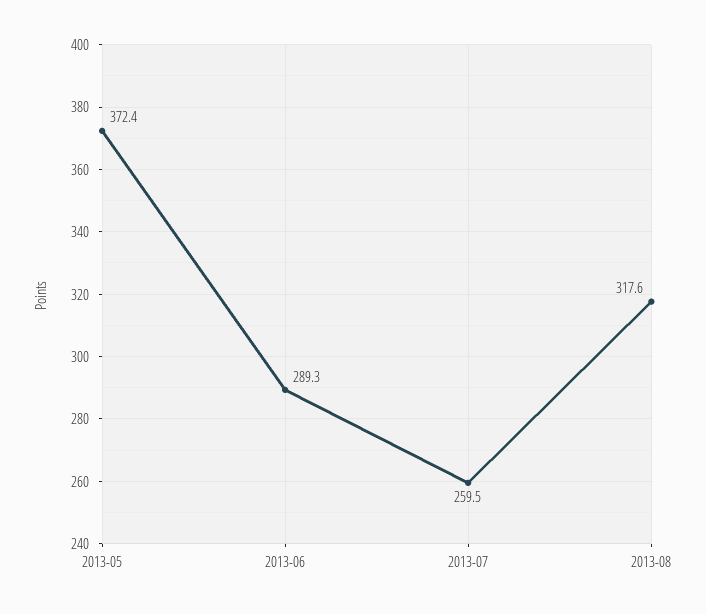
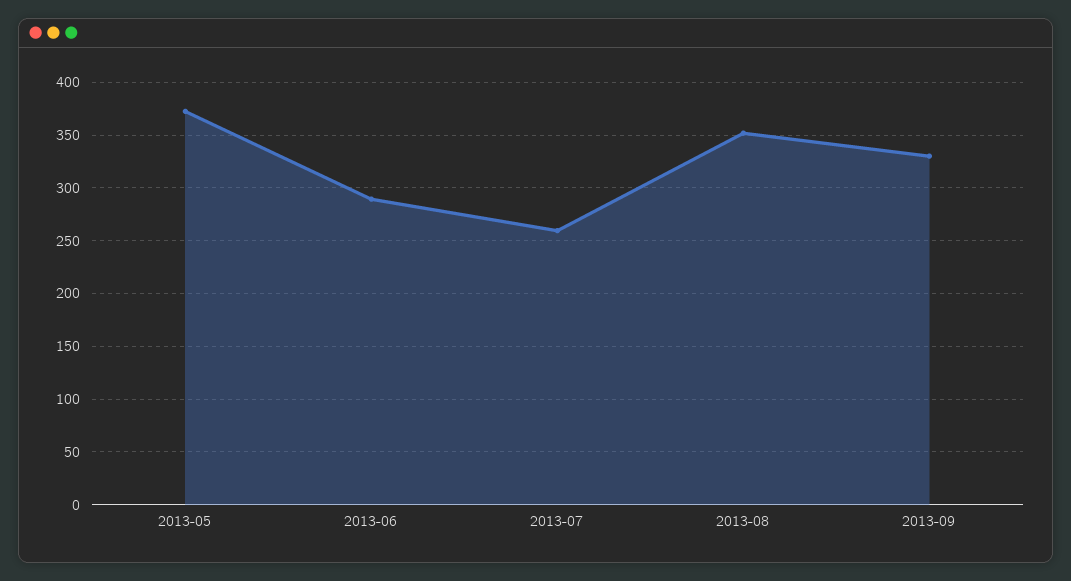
2013-08: 317.6 -> 350
2013-09: none -> 330

